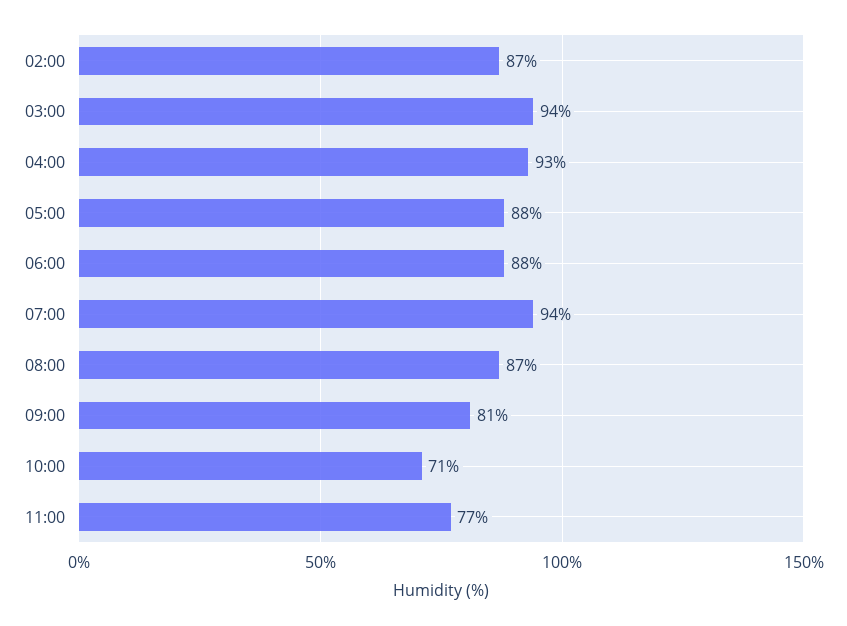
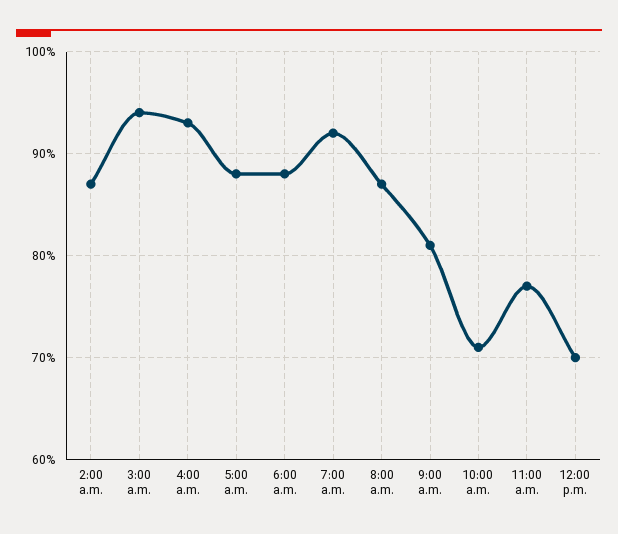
07:00: 94 -> 92
12:00 p.m.: none -> 70

